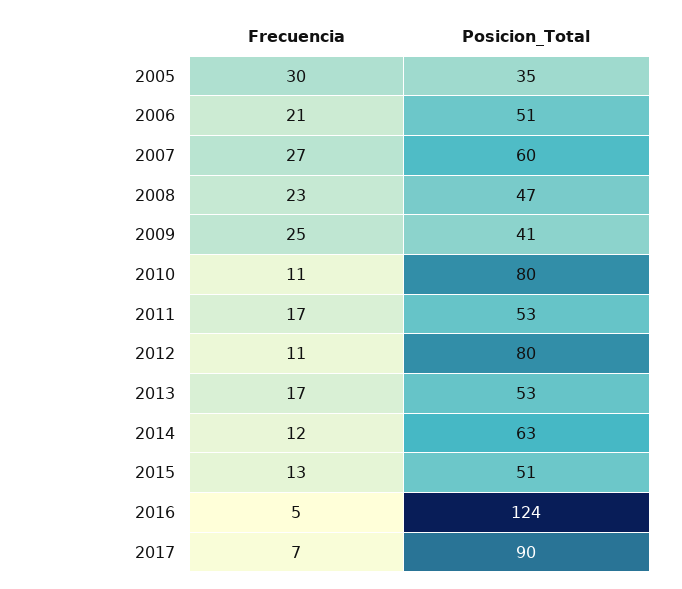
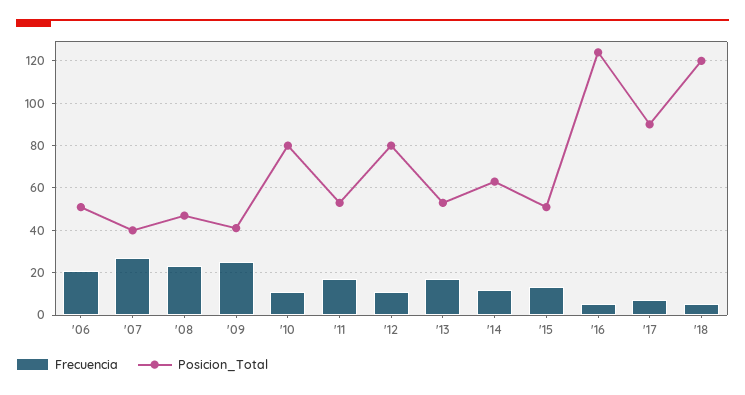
Frecuencia, 2005: 30 -> none
Posicion_Total, 2005: 35 -> none
Posicion_Total, 2007: 60 -> 40
Frecuencia, '18: none -> 5
Posicion_Total, '18: none -> 120

